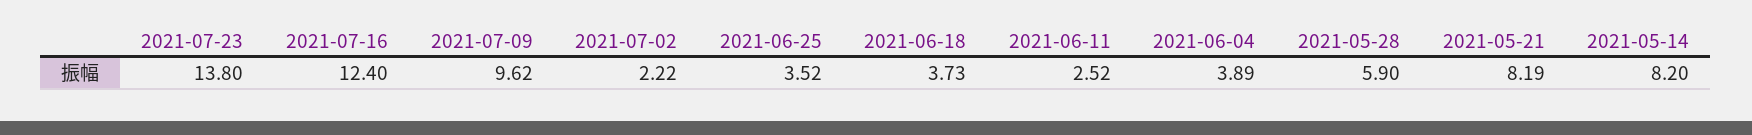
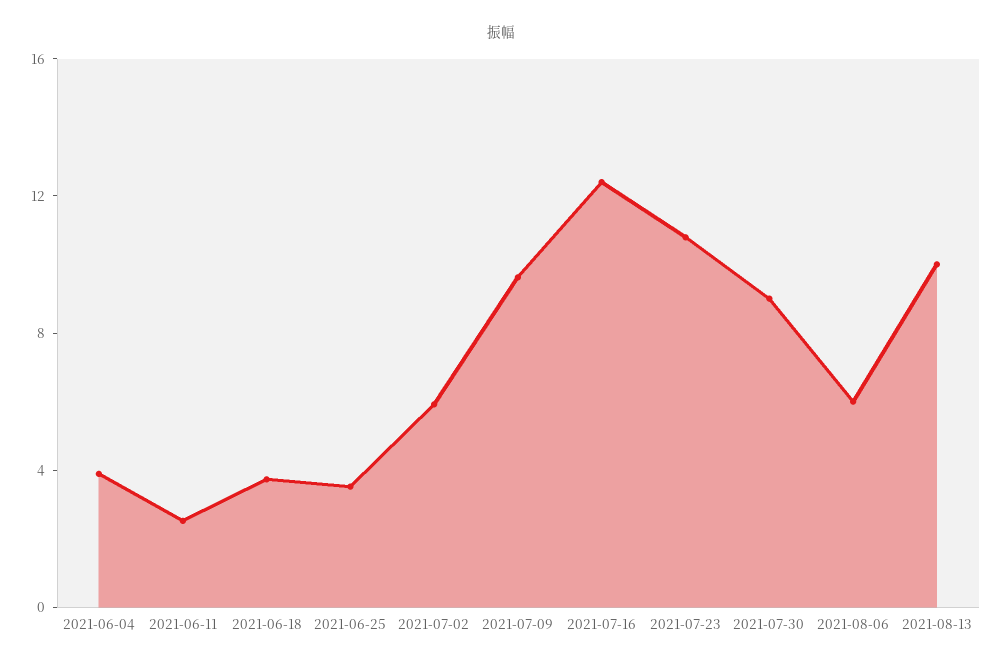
2021-07-23: 13.8 -> 11
2021-07-02: 2.22 -> 6
2021-05-28: 5.9 -> none
2021-05-21: 8.19 -> none
2021-05-14: 8.2 -> none
2021-07-30: none -> 9
2021-08-06: none -> 6
2021-08-13: none -> 10

